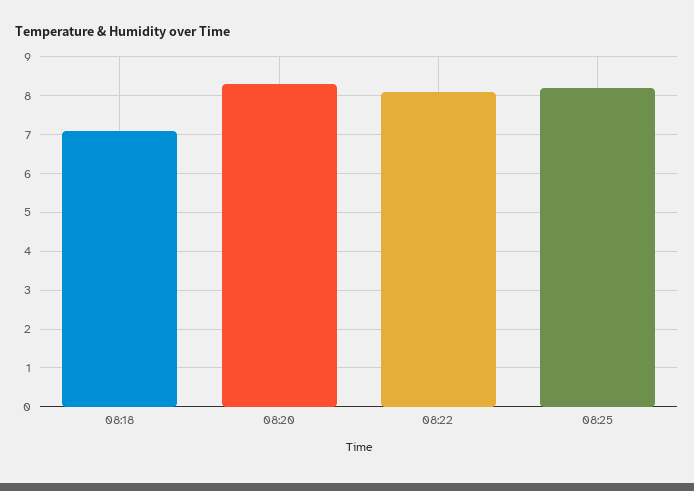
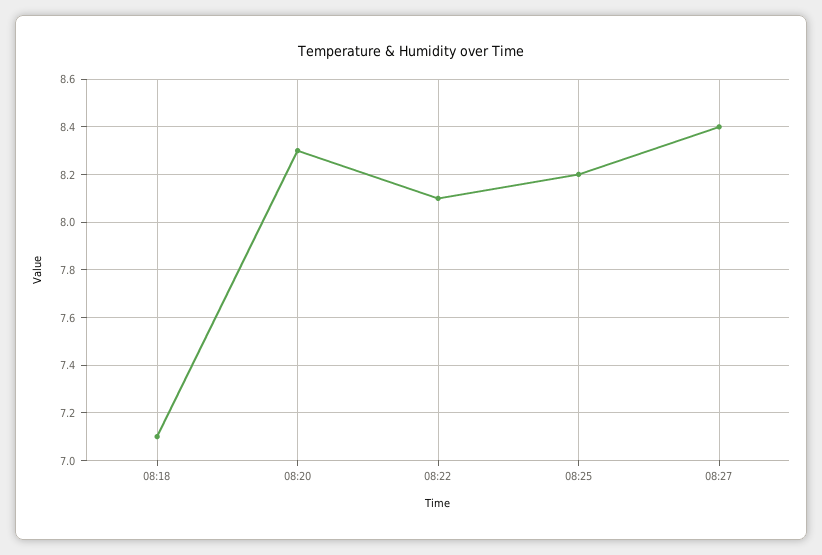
08:27: none -> 8.4

